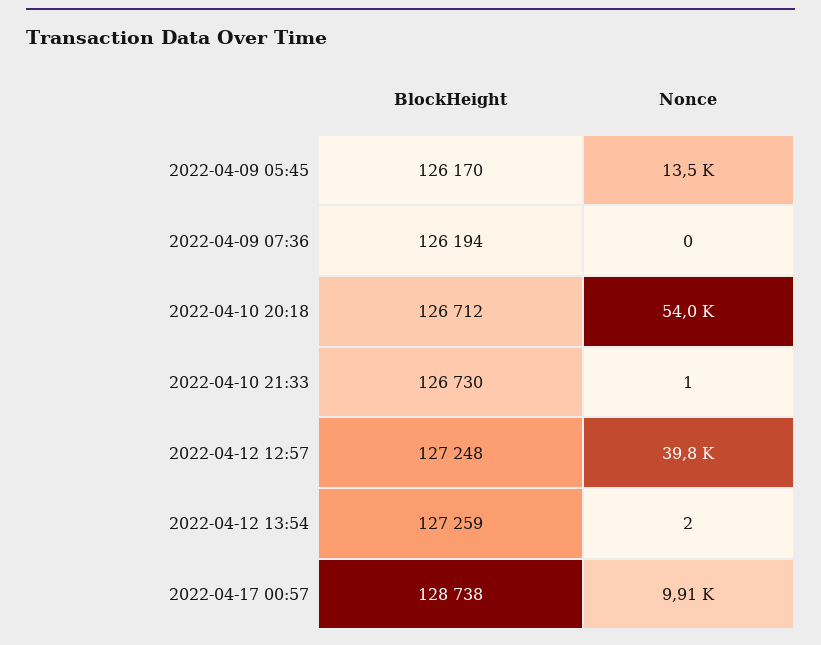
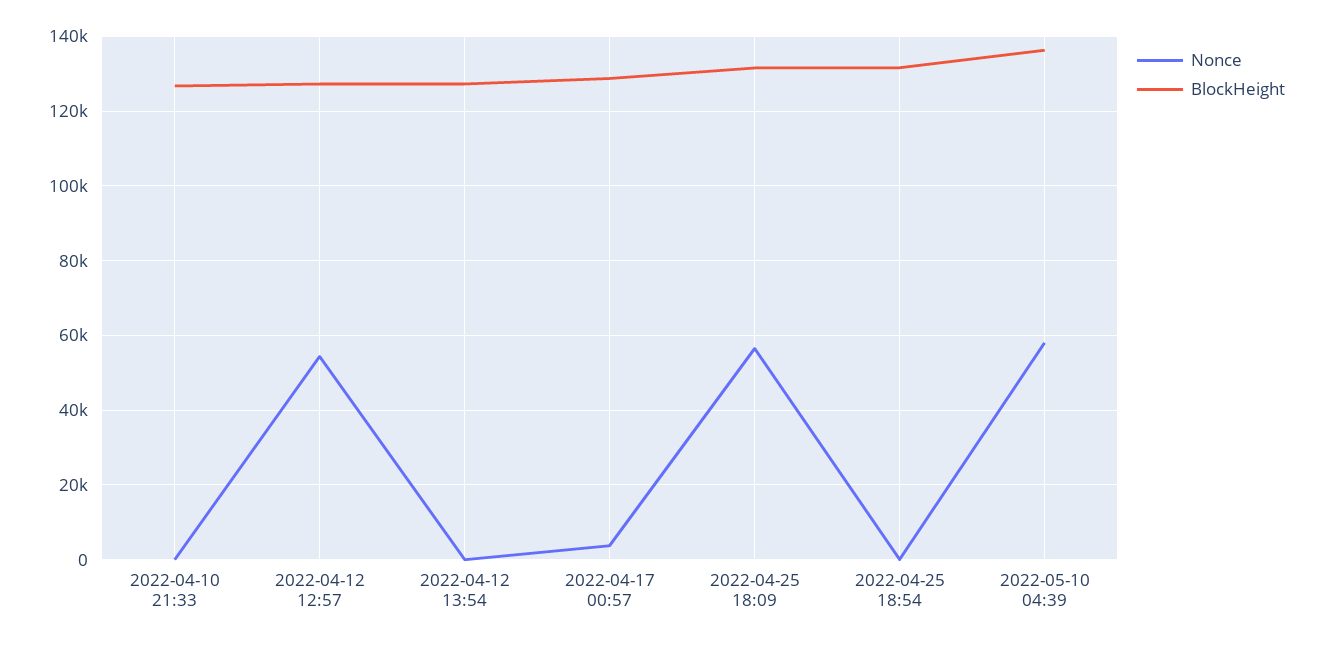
BlockHeight, 2022-04-09 05:45: 126170 -> none
Nonce, 2022-04-09 05:45: 13500 -> none
BlockHeight, 2022-04-09 07:36: 126194 -> none
Nonce, 2022-04-09 07:36: 0 -> none
BlockHeight, 2022-04-10 20:18: 126712 -> none
Nonce, 2022-04-10 20:18: 54000 -> none
Nonce, 2022-04-12 12:57: 39800 -> 54000
Nonce, 2022-04-17 00:57: 9910 -> 4000
Nonce, 2022-04-25 18:09: none -> 56000
BlockHeight, 2022-04-25 18:09: none -> 132000
Nonce, 2022-04-25 18:54: none -> 0
BlockHeight, 2022-04-25 18:54: none -> 132000
Nonce, 2022-05-10 04:39: none -> 58000
BlockHeight, 2022-05-10 04:39: none -> 136000

